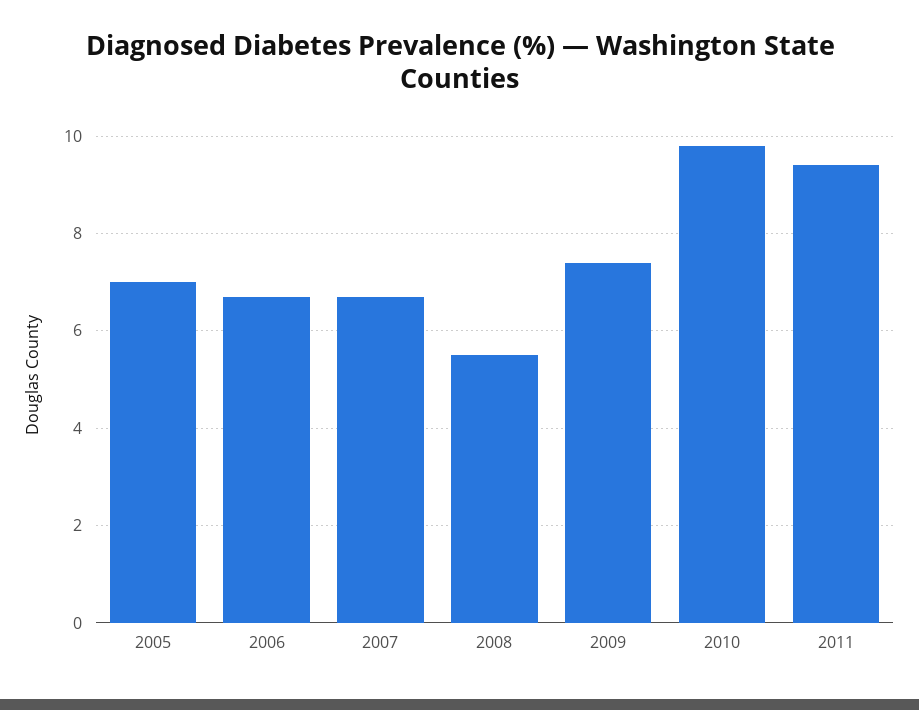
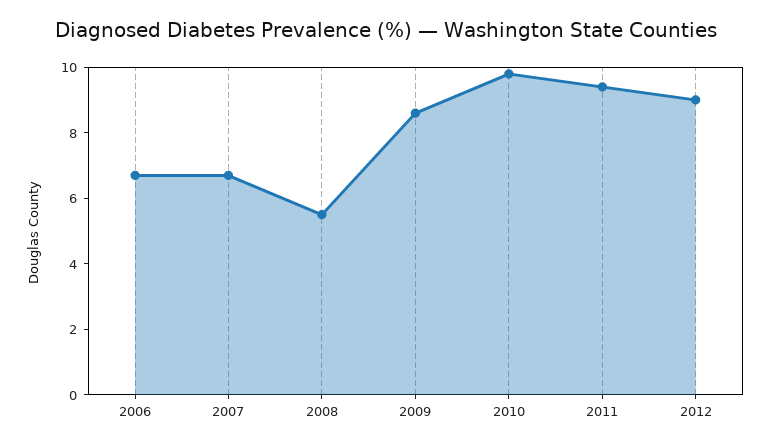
2005: 7 -> none
2009: 7.5 -> 8.5
2012: none -> 9

